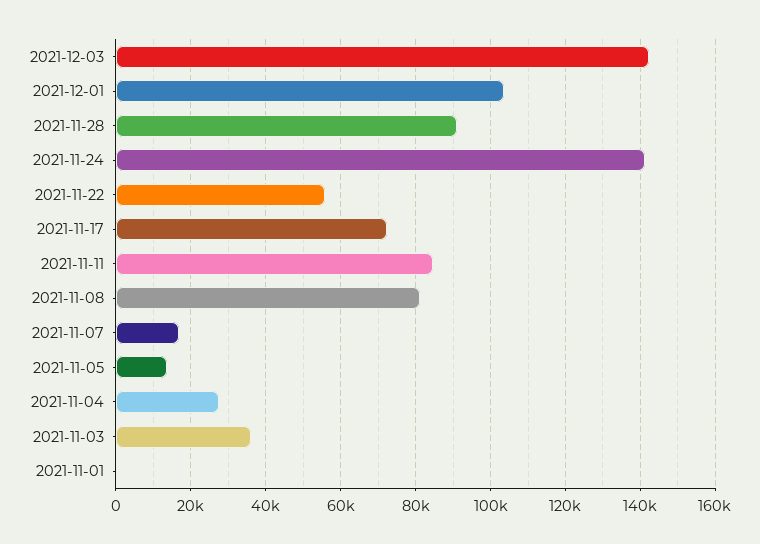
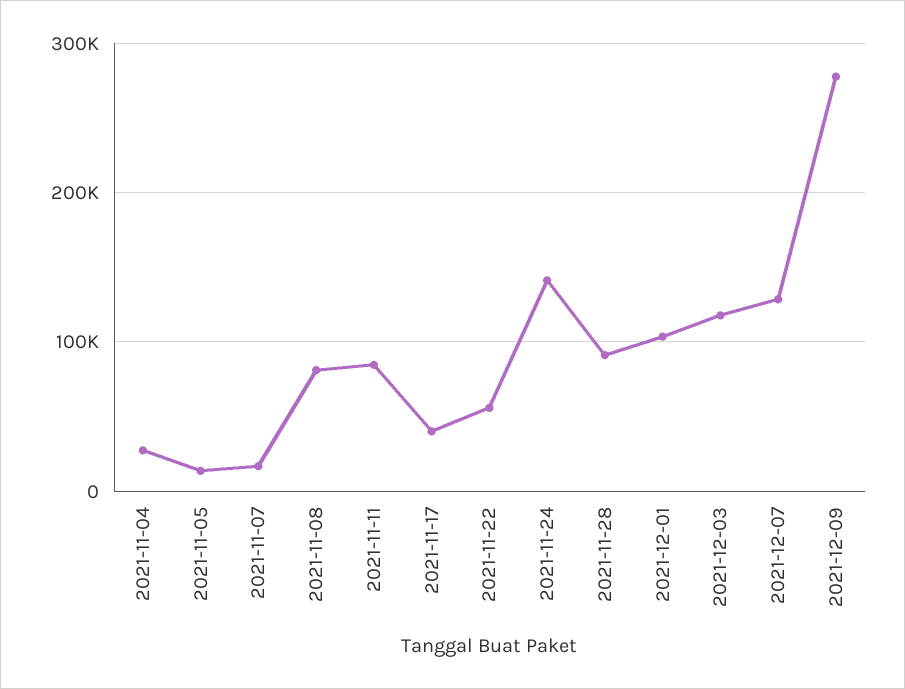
2021-12-03: 142000 -> 120000
2021-11-17: 72000 -> 40000
2021-11-03: 36000 -> none
2021-11-01: 0 -> none
2021-12-07: none -> 130000
2021-12-09: none -> 280000

